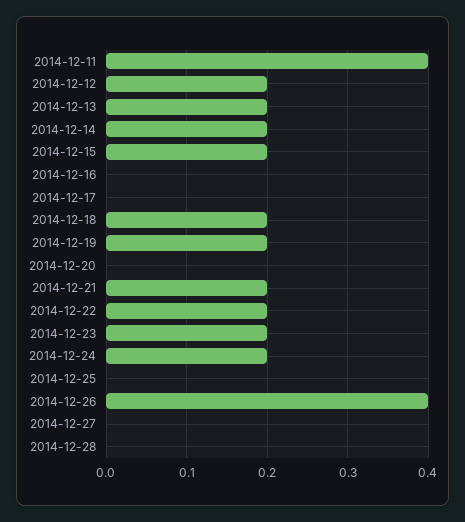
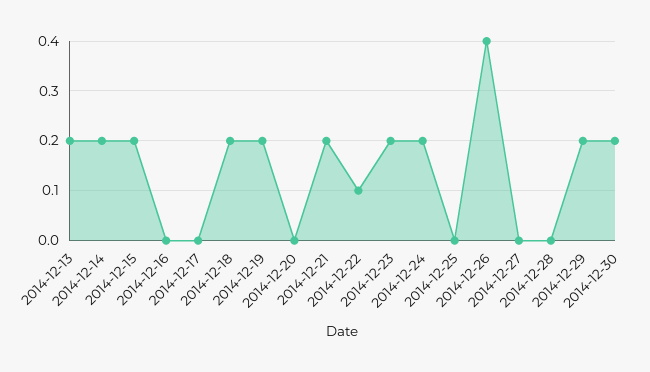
2014-12-11: 0.4 -> none
2014-12-12: 0.2 -> none
2014-12-22: 0.2 -> 0.1
2014-12-29: none -> 0.2
2014-12-30: none -> 0.2

